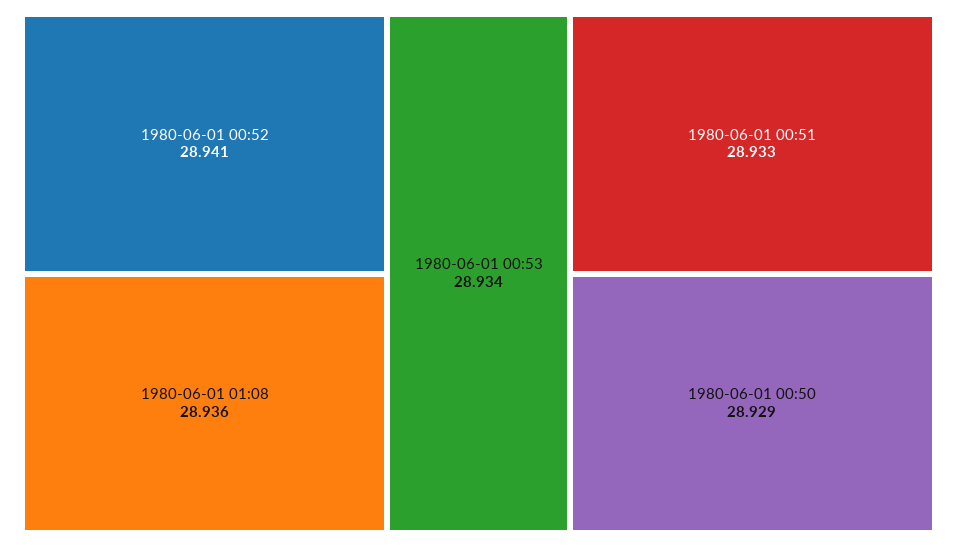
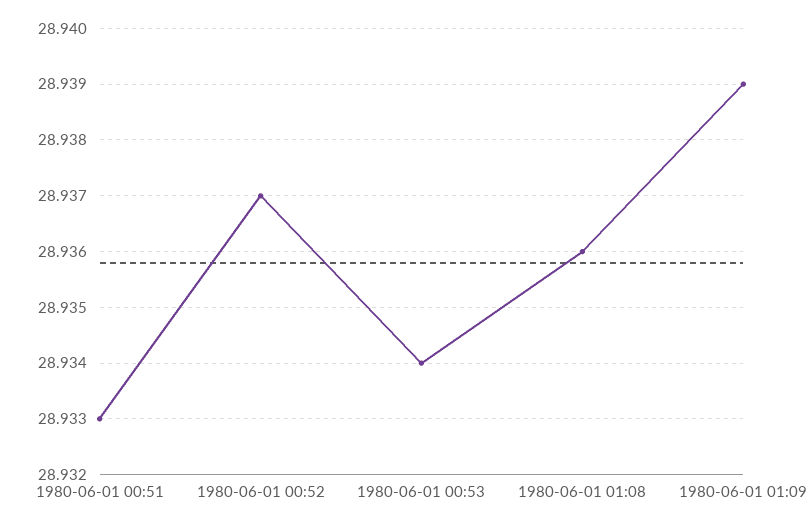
1980-06-01 00:52: 28.941 -> 28.937
1980-06-01 00:50: 28.929 -> none
1980-06-01 01:09: none -> 28.939

